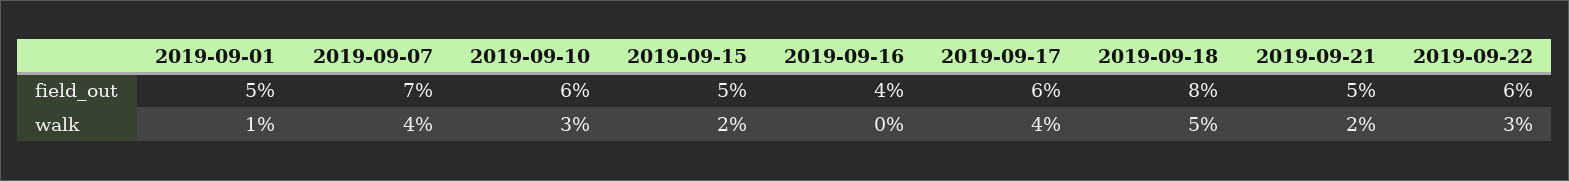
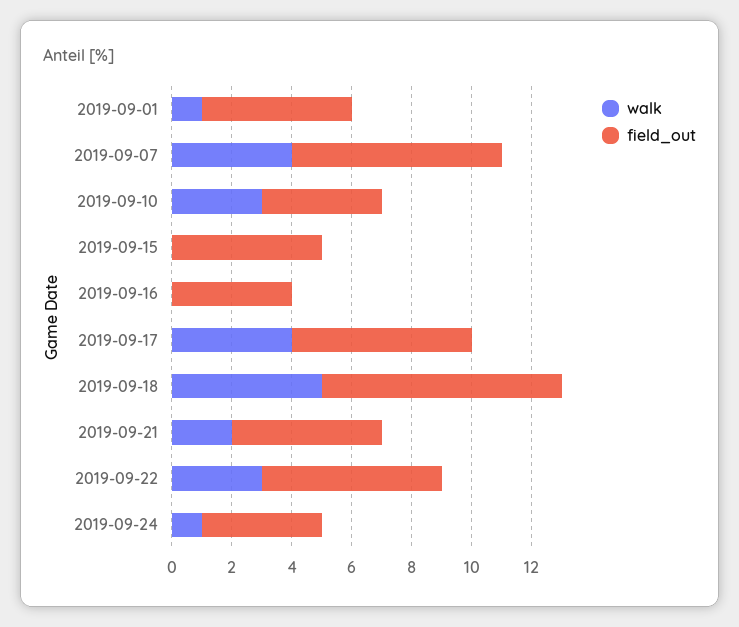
field_out, 2019-09-10: 6 -> 4
walk, 2019-09-15: 2 -> 0
walk, 2019-09-24: none -> 1
field_out, 2019-09-24: none -> 4

